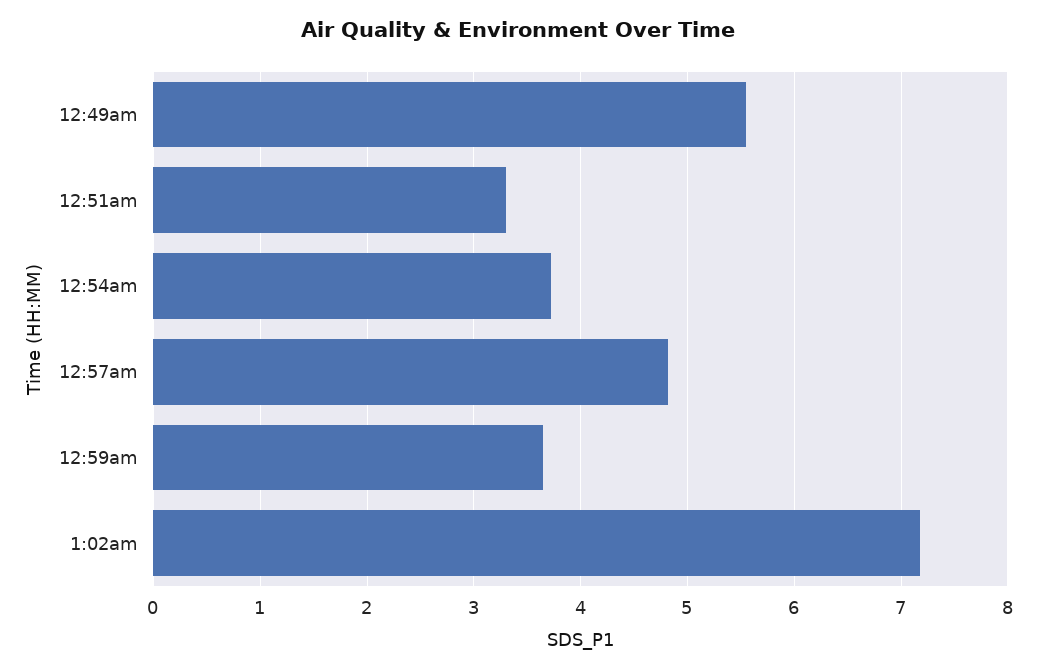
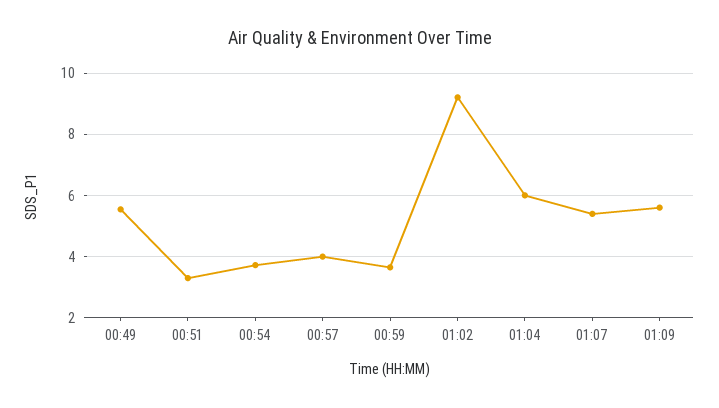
12:57am: 4.8 -> 4
1:02am: 7.2 -> 9.2
01:04: none -> 6
01:07: none -> 5.4
01:09: none -> 5.6

